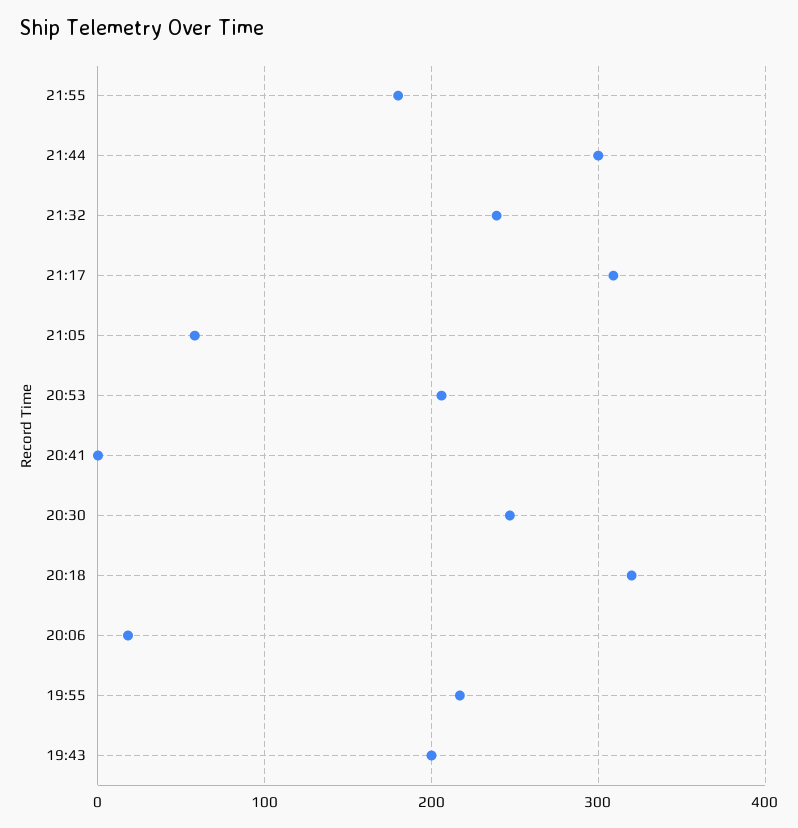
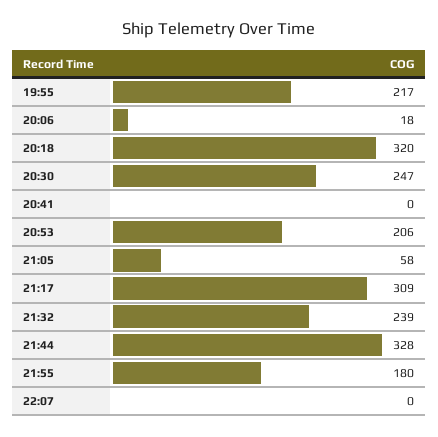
21:44: 300 -> 328
19:43: 200 -> none
22:07: none -> 0

